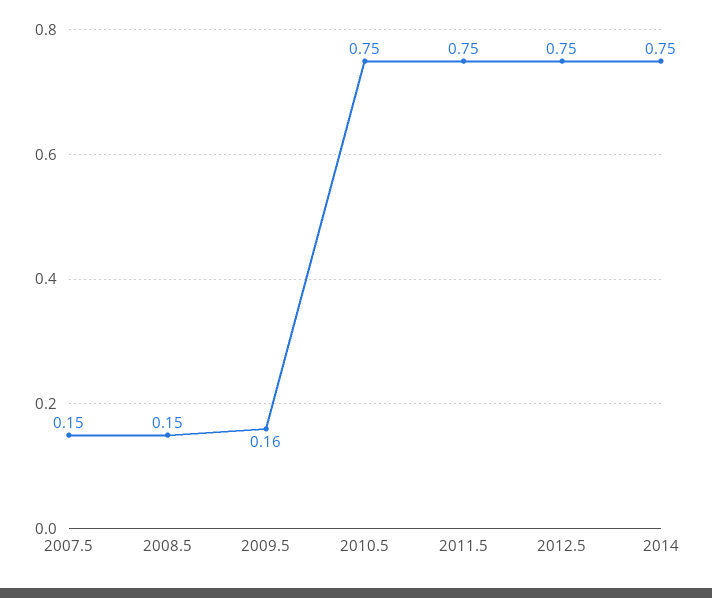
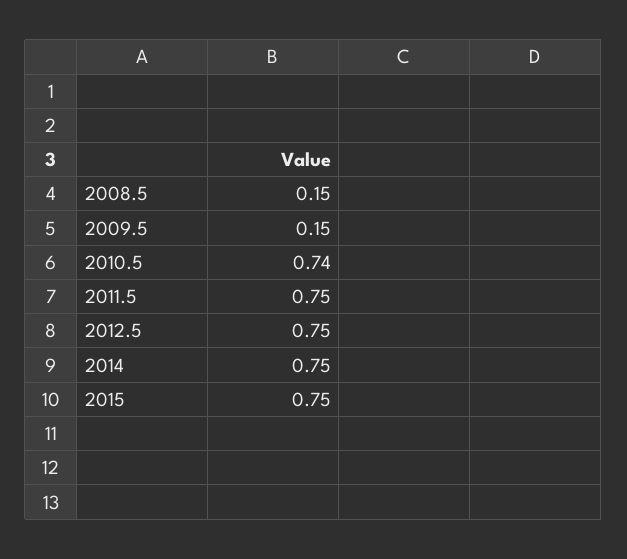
2007.5: 0.15 -> none
2009.5: 0.16 -> 0.15
2010.5: 0.75 -> 0.74
2015: none -> 0.75

